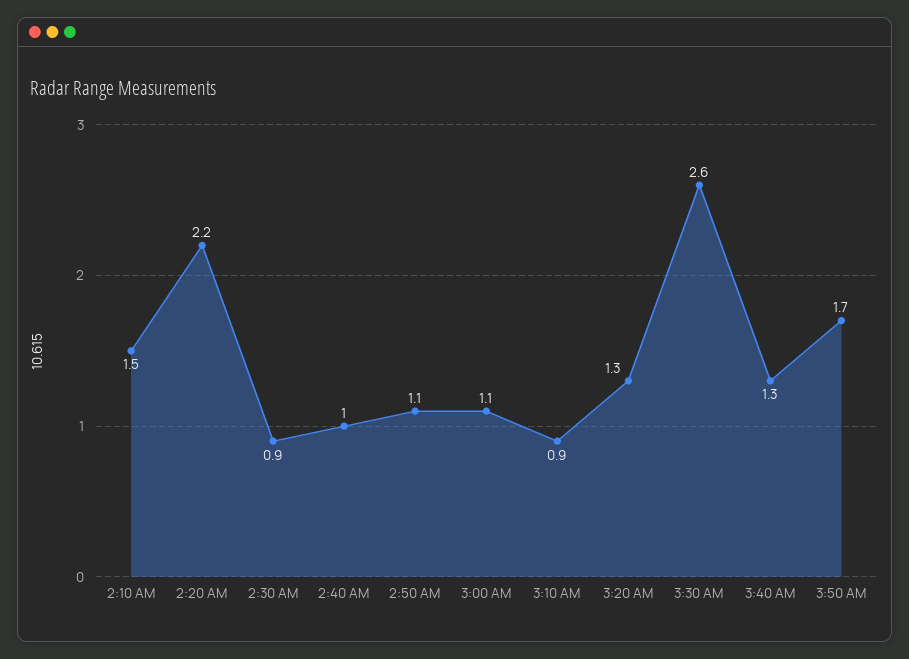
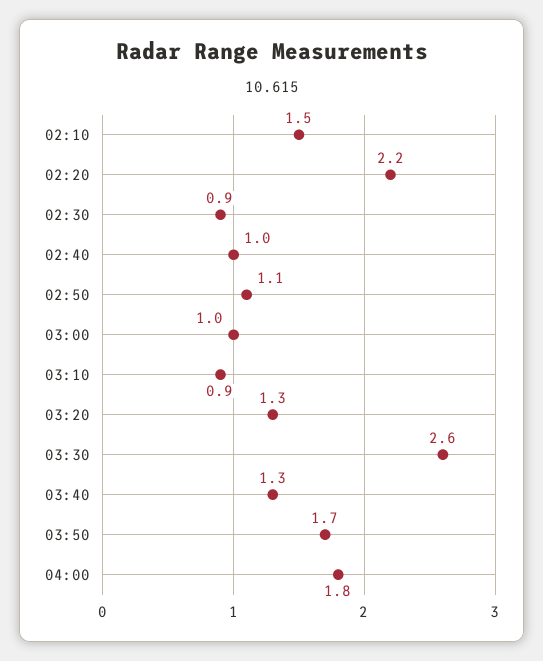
3:00 AM: 1.1 -> 1
04:00: none -> 1.8

